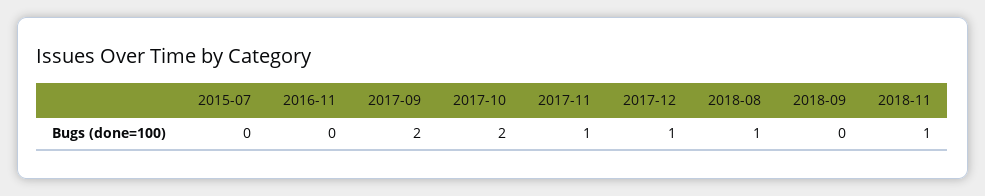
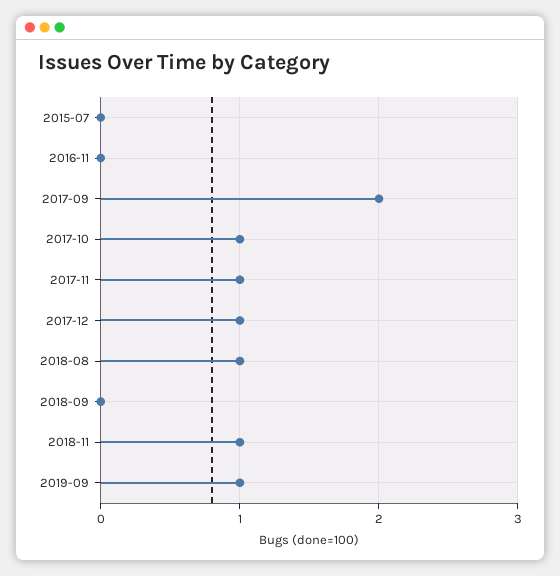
2017-10: 2 -> 1
2019-09: none -> 1

